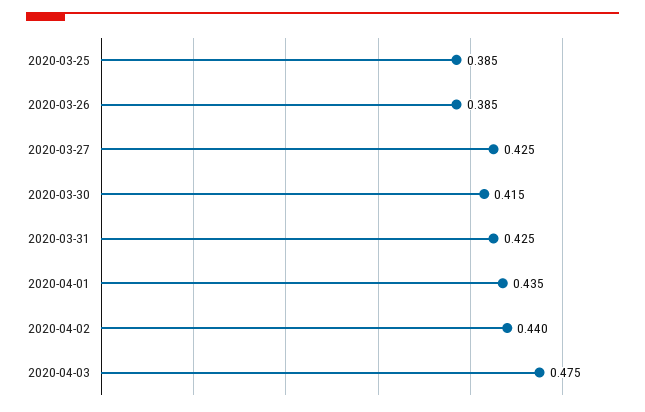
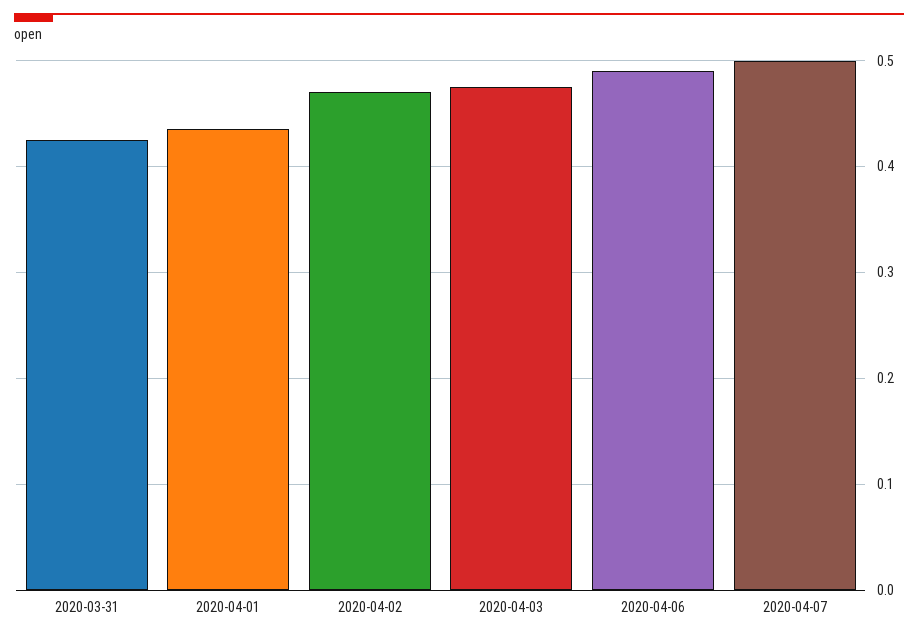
2020-03-25: 0.385 -> none
2020-03-26: 0.385 -> none
2020-03-27: 0.425 -> none
2020-03-30: 0.415 -> none
2020-04-02: 0.44 -> 0.47
2020-04-06: none -> 0.49
2020-04-07: none -> 0.5

